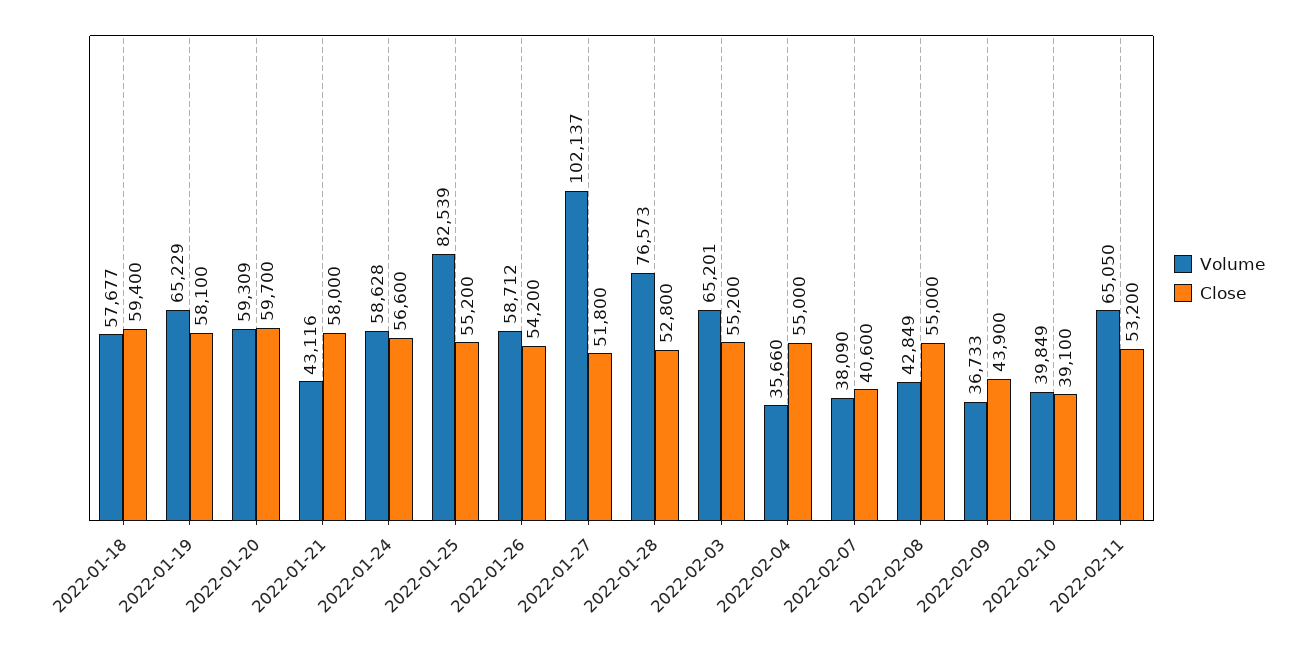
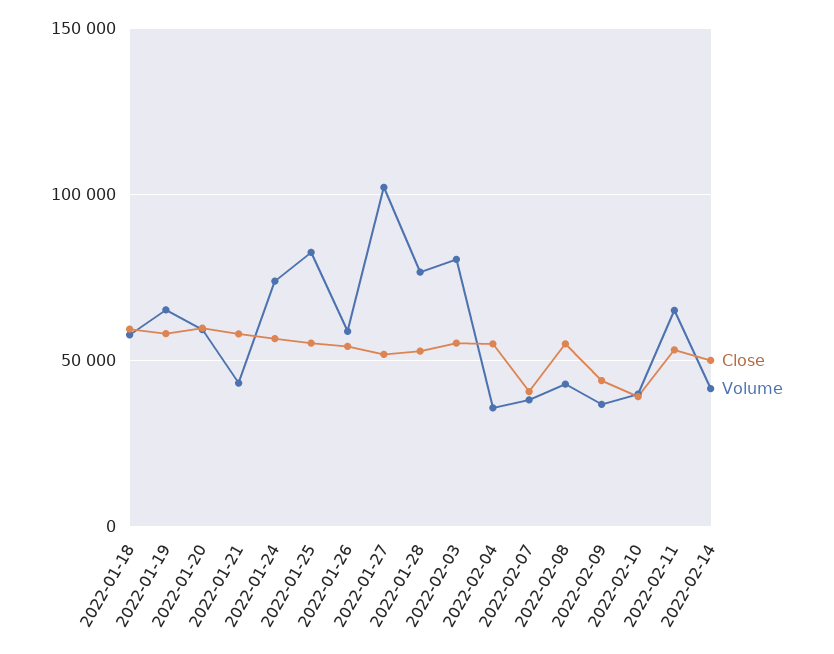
Volume, 2022-01-24: 58628 -> 75000
Volume, 2022-02-03: 65201 -> 80000
Close, 2022-02-14: none -> 50000
Volume, 2022-02-14: none -> 40000

